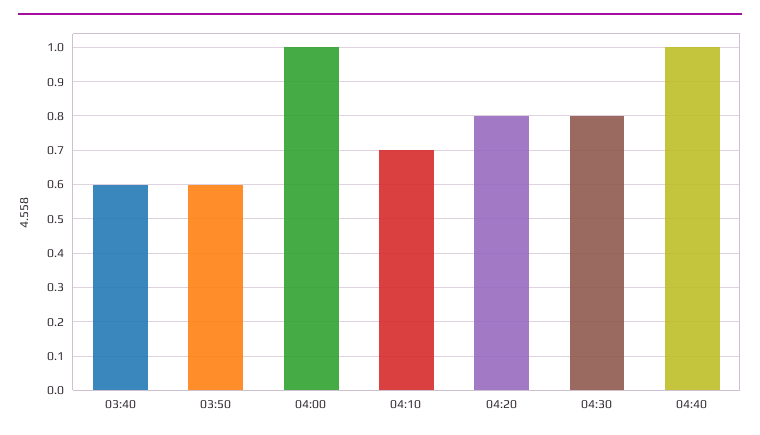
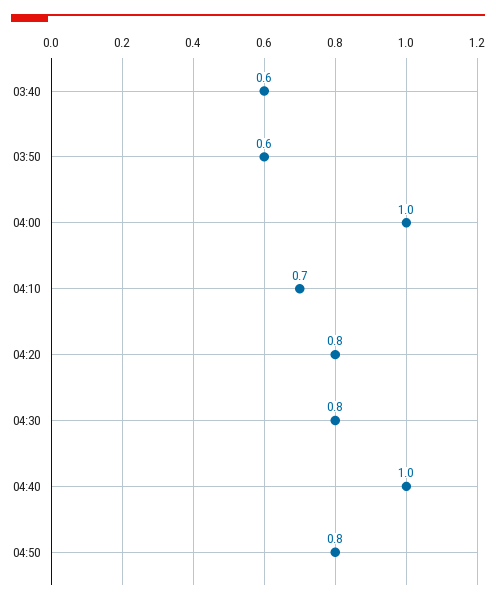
04:50: none -> 0.8

